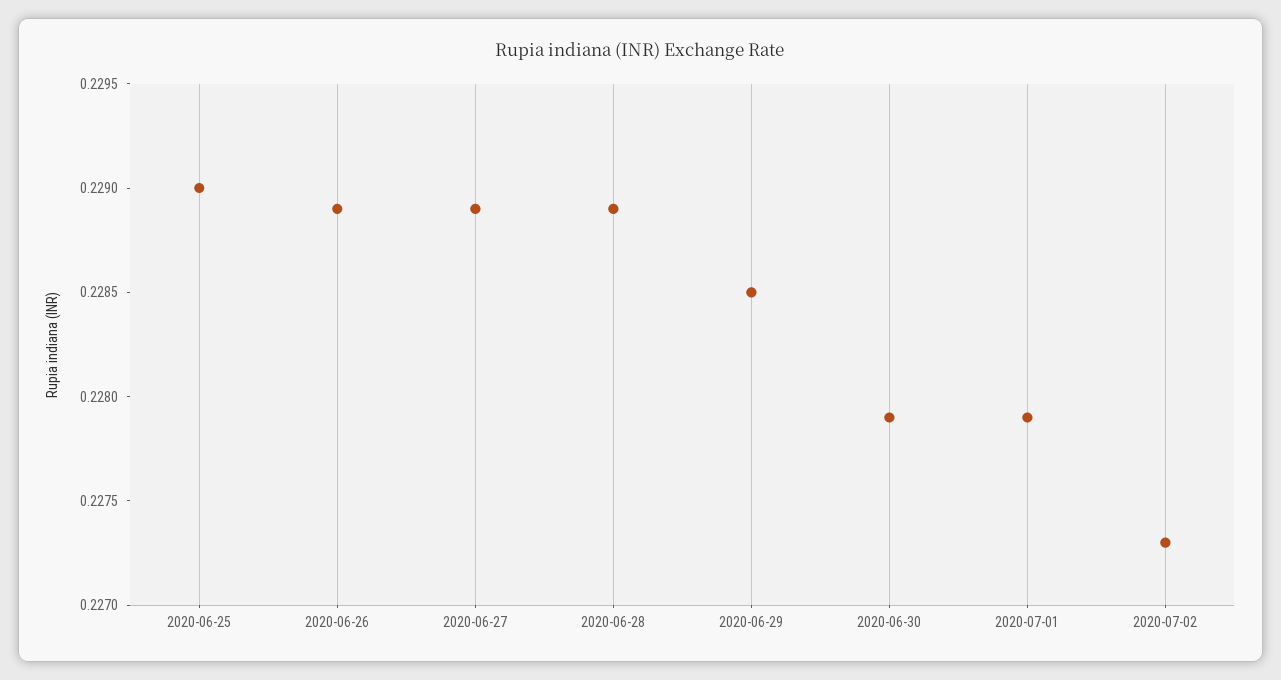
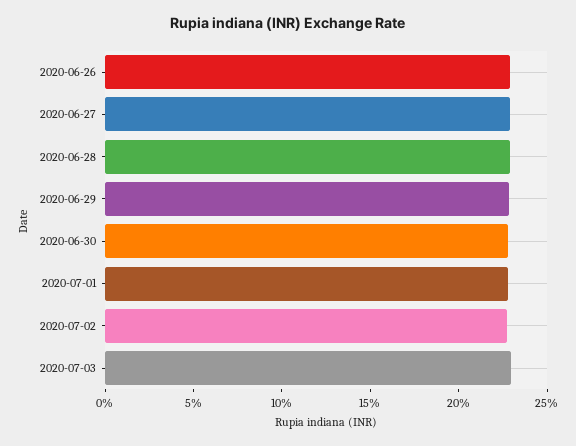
2020-06-25: 0.229 -> none
2020-07-03: none -> 0.23

